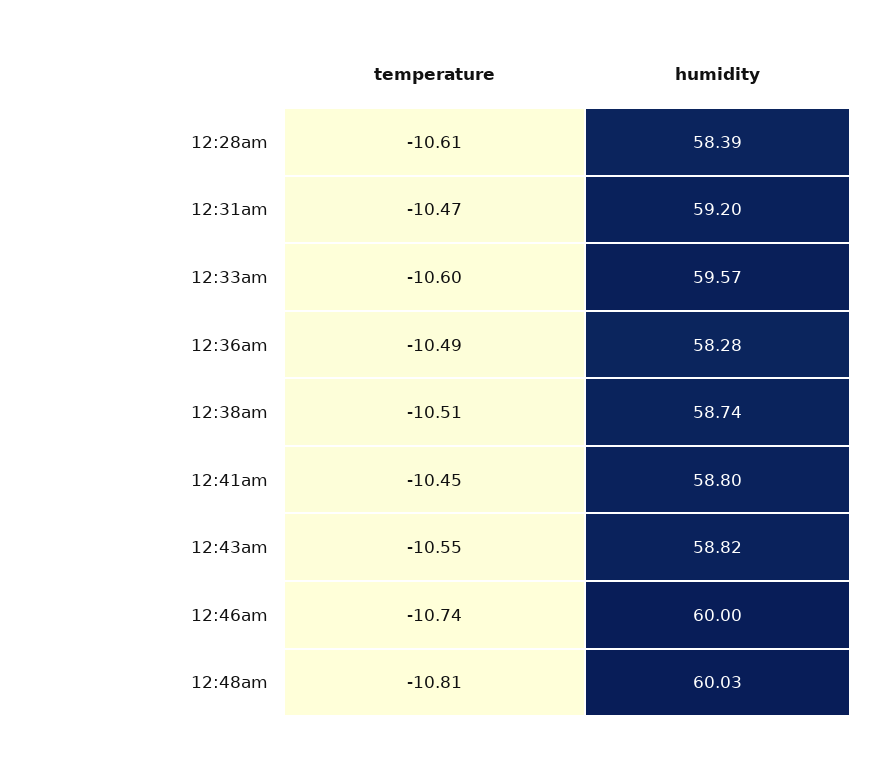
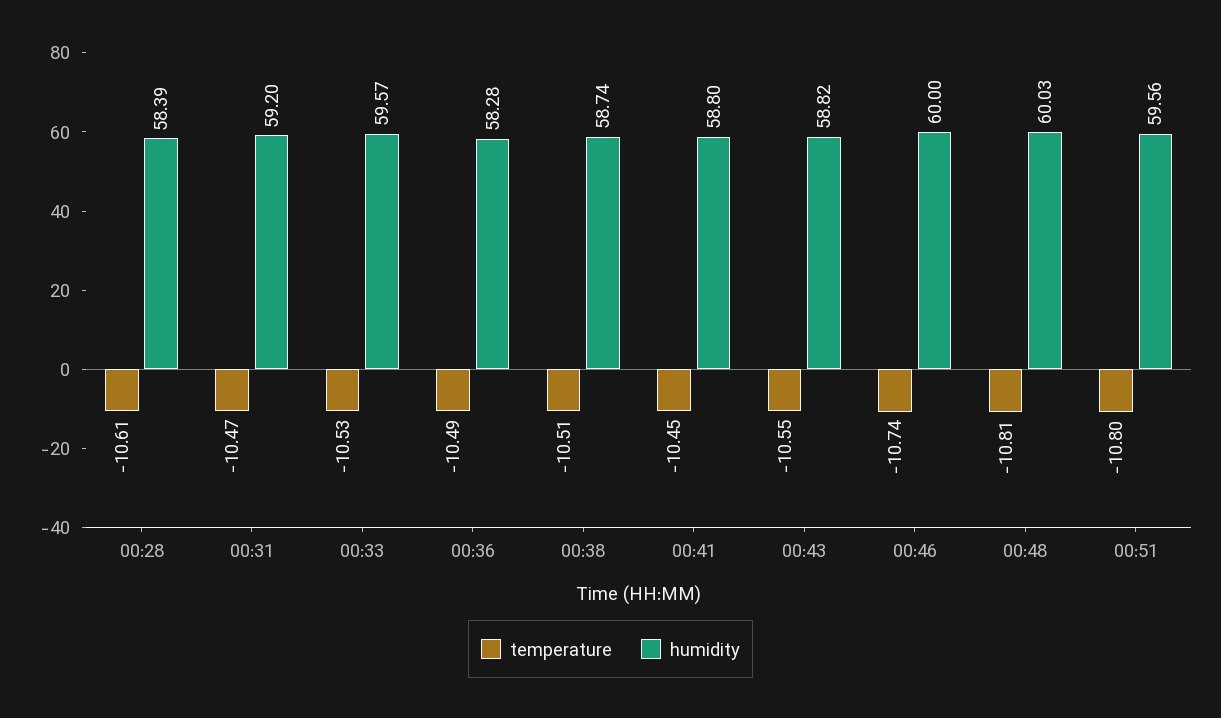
temperature, 12:33am: -10.6 -> -10.53
temperature, 00:51: none -> -10.8
humidity, 00:51: none -> 59.56

